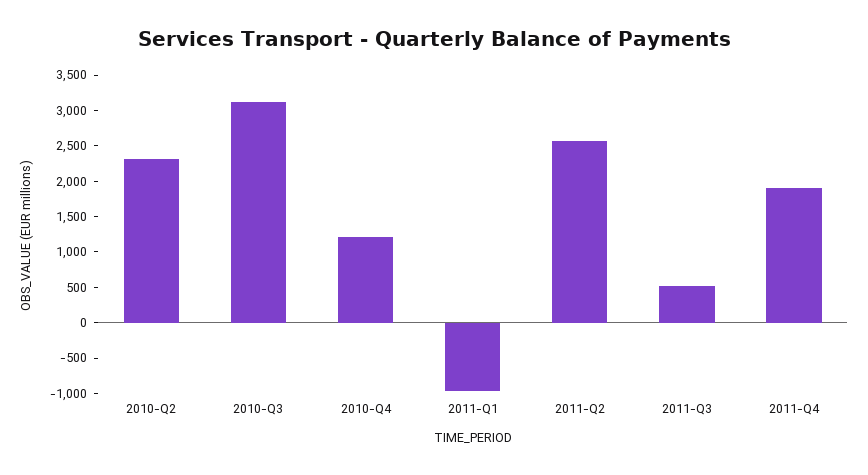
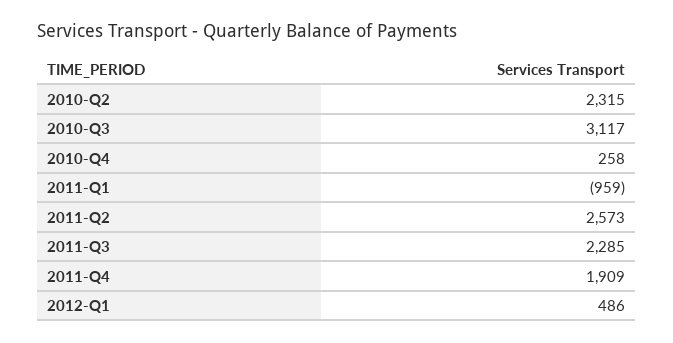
2010-Q4: 1250 -> 258
2011-Q3: 500 -> 2285
2012-Q1: none -> 486

